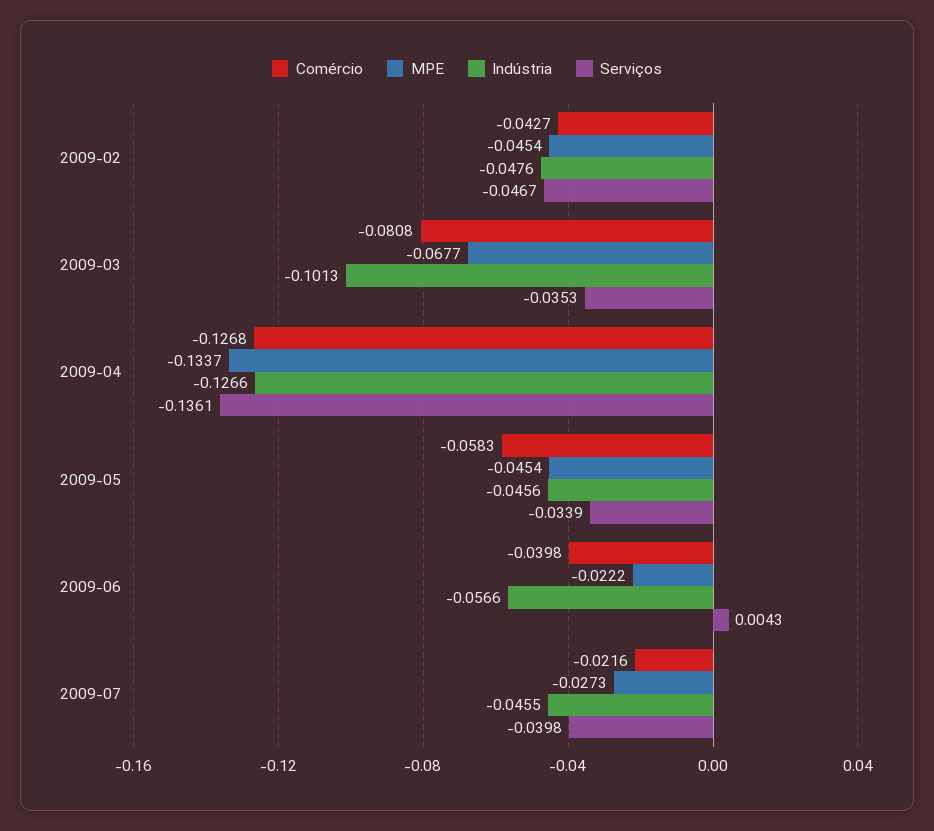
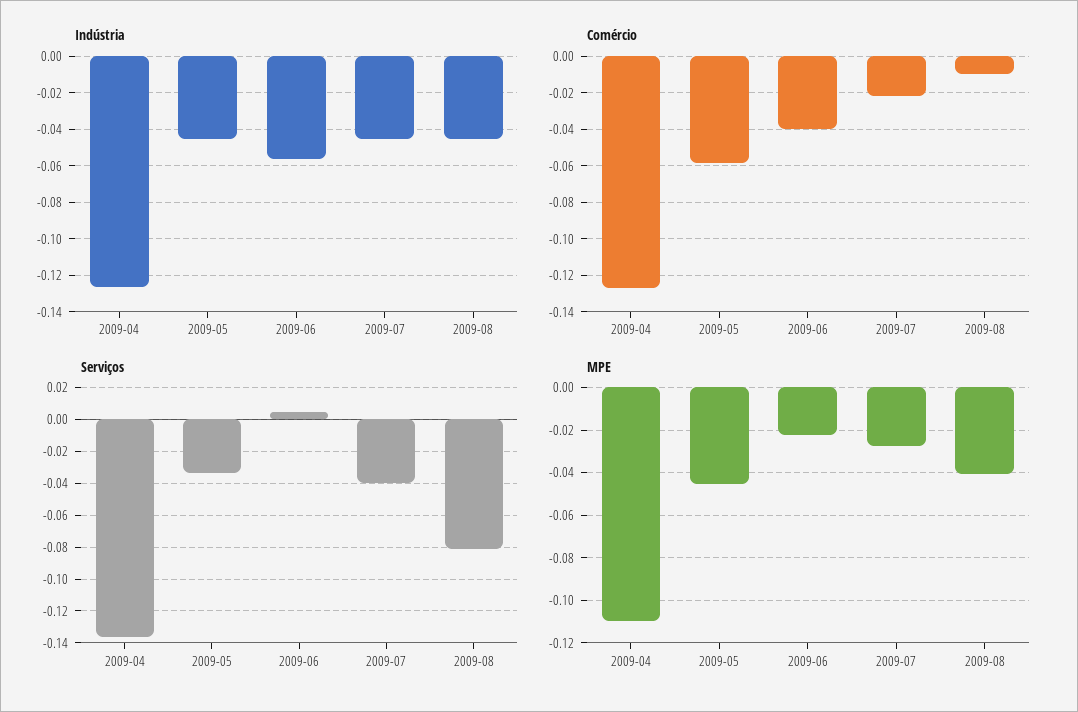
Comércio, 2009-02: -0.0427 -> none
MPE, 2009-02: -0.0454 -> none
Indústria, 2009-02: -0.0476 -> none
Serviços, 2009-02: -0.0467 -> none
Comércio, 2009-03: -0.0808 -> none
MPE, 2009-03: -0.0677 -> none
Indústria, 2009-03: -0.1013 -> none
Serviços, 2009-03: -0.0353 -> none
MPE, 2009-04: -0.1337 -> -0.11
Indústria, 2009-08: none -> -0.045
Comércio, 2009-08: none -> -0.01
Serviços, 2009-08: none -> -0.08
MPE, 2009-08: none -> -0.04

